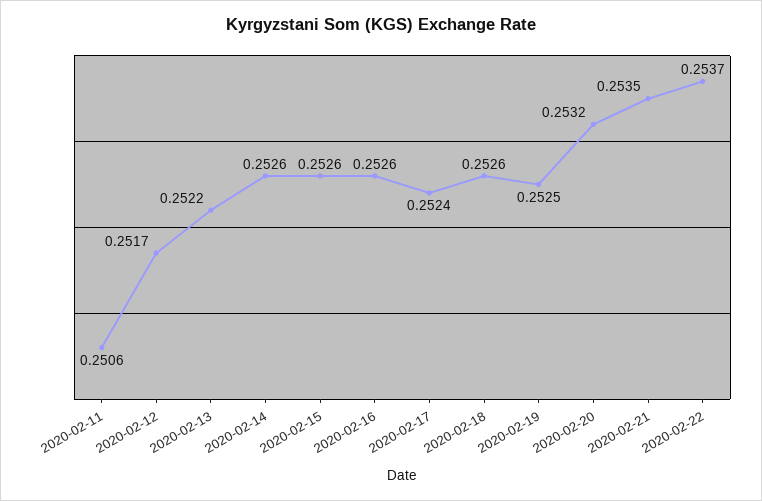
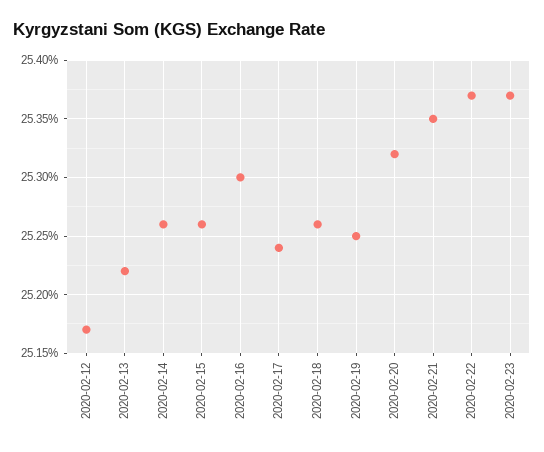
2020-02-11: 0.2506 -> none
2020-02-16: 0.2526 -> 0.253
2020-02-23: none -> 0.2537

